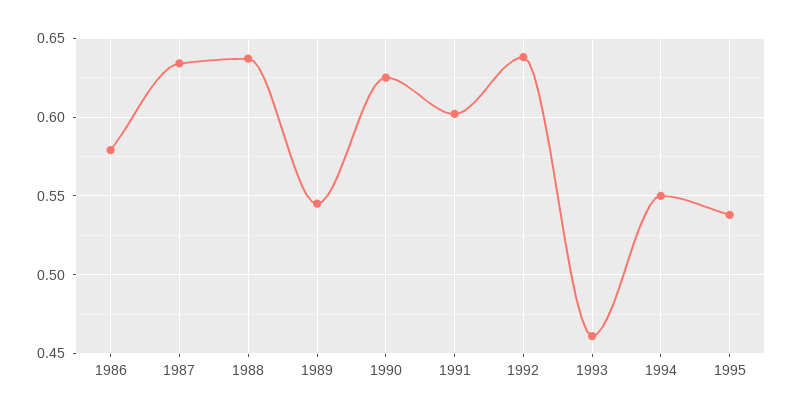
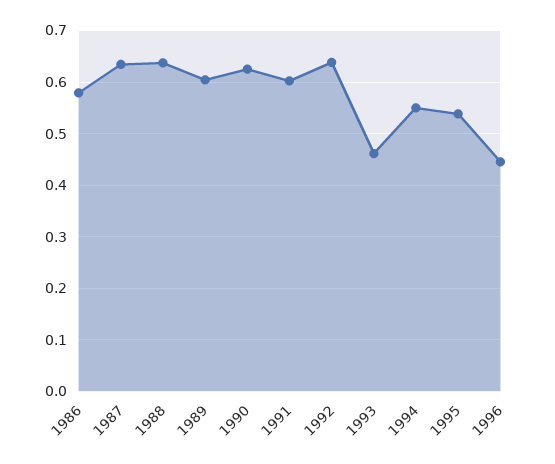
1989: 0.545 -> 0.6
1996: none -> 0.44

